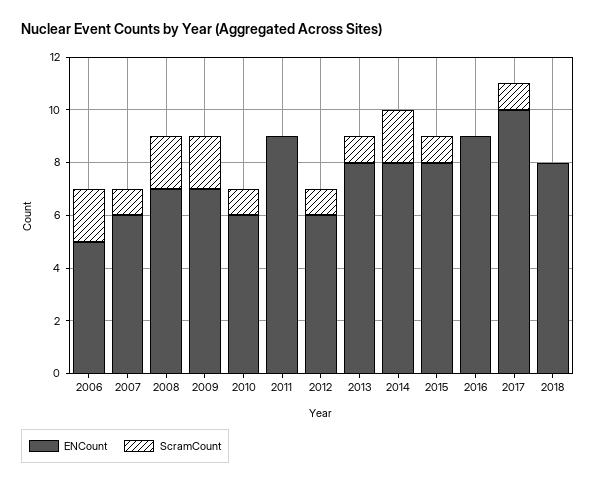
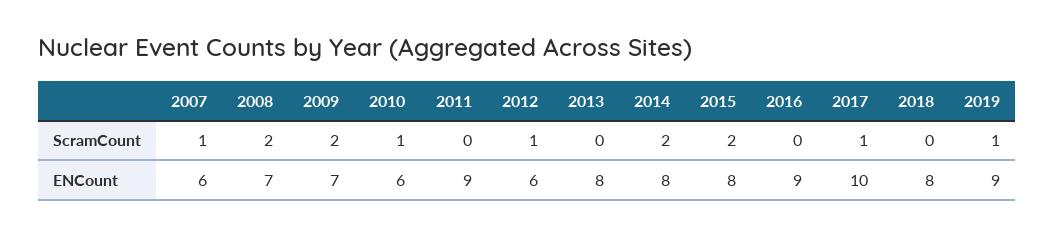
ENCount, 2006: 5 -> none
ScramCount, 2006: 2 -> none
ScramCount, 2013: 1 -> 0
ScramCount, 2015: 1 -> 2
ScramCount, 2019: none -> 1
ENCount, 2019: none -> 9

